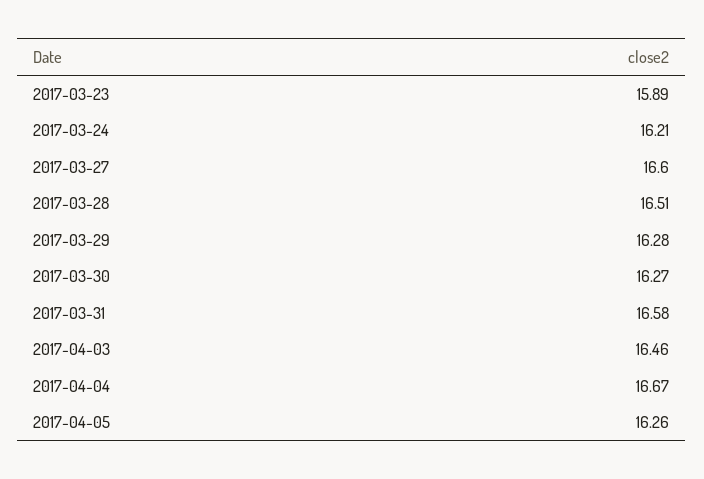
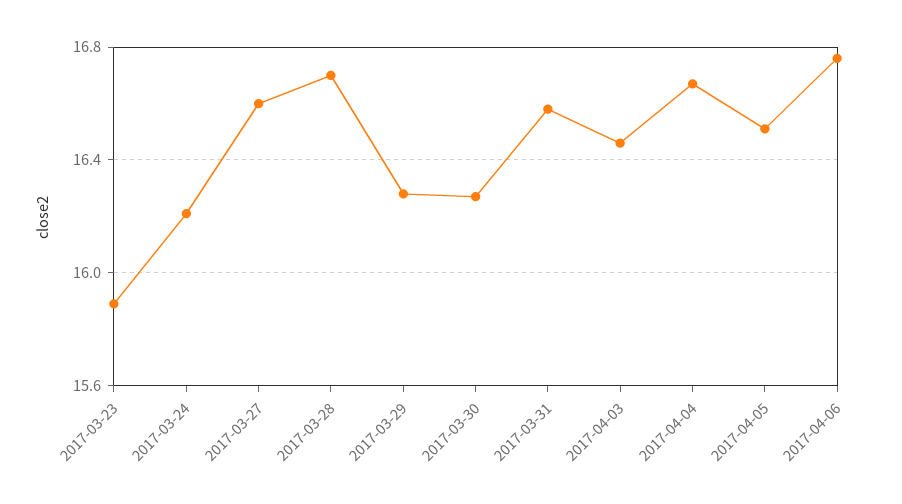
2017-03-28: 16.51 -> 16.7
2017-04-05: 16.26 -> 16.5
2017-04-06: none -> 16.75

